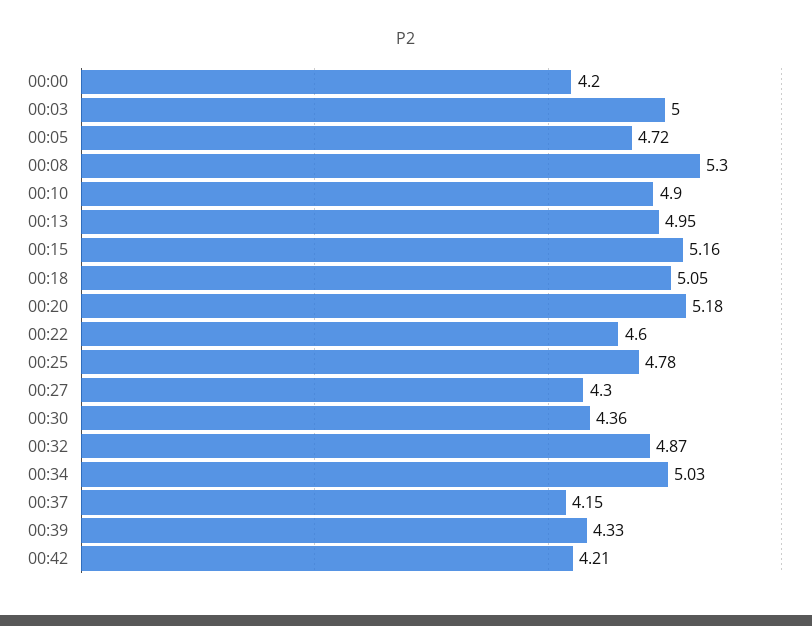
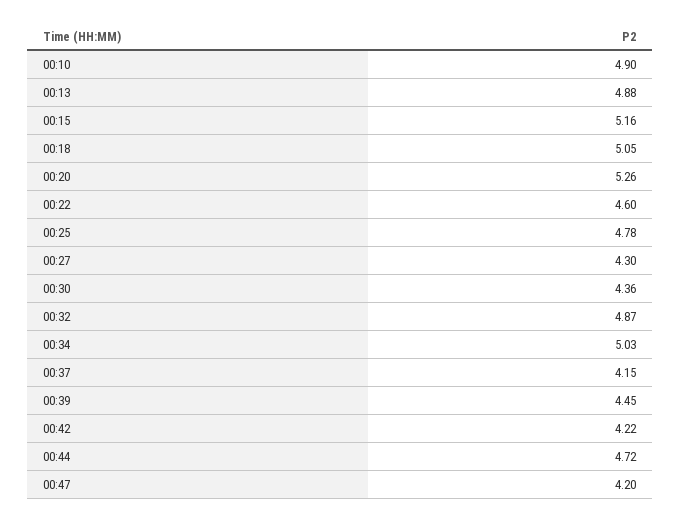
00:00: 4.2 -> none
00:03: 5 -> none
00:05: 4.72 -> none
00:08: 5.3 -> none
00:13: 4.95 -> 4.88
00:20: 5.18 -> 5.26
00:39: 4.33 -> 4.45
00:42: 4.21 -> 4.22
00:44: none -> 4.72
00:47: none -> 4.2

